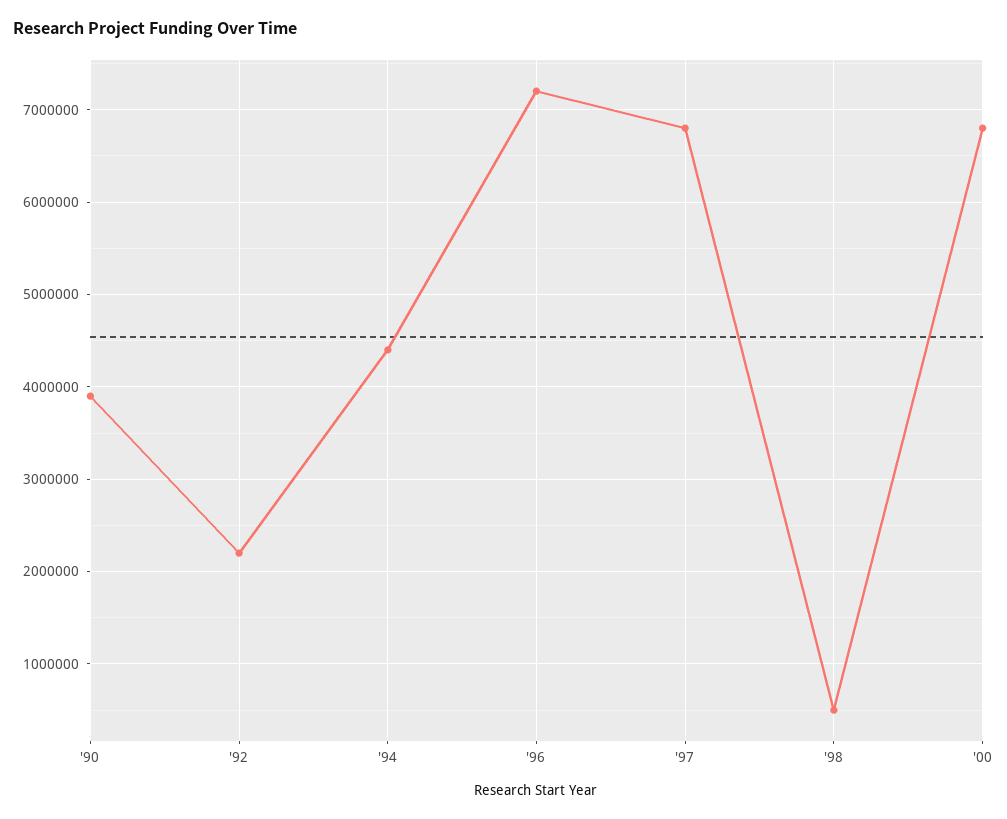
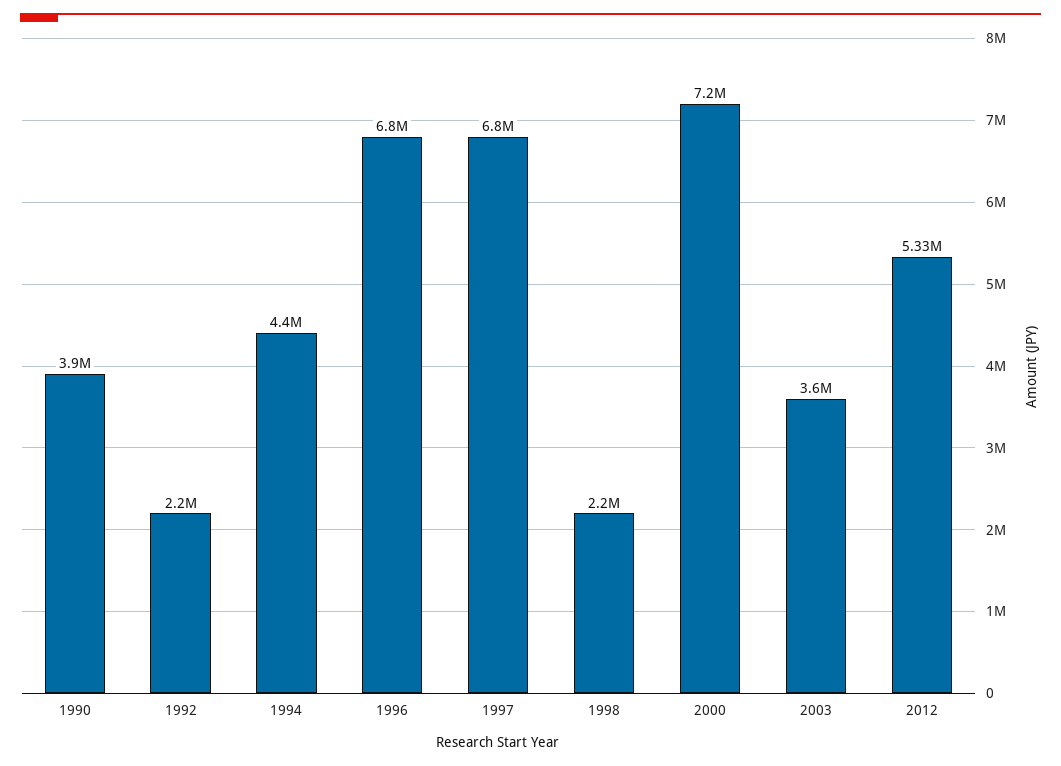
'96: 7200000 -> 6800000
'98: 500000 -> 2200000
'00: 6800000 -> 7200000
2003: none -> 3600000
2012: none -> 5330000

